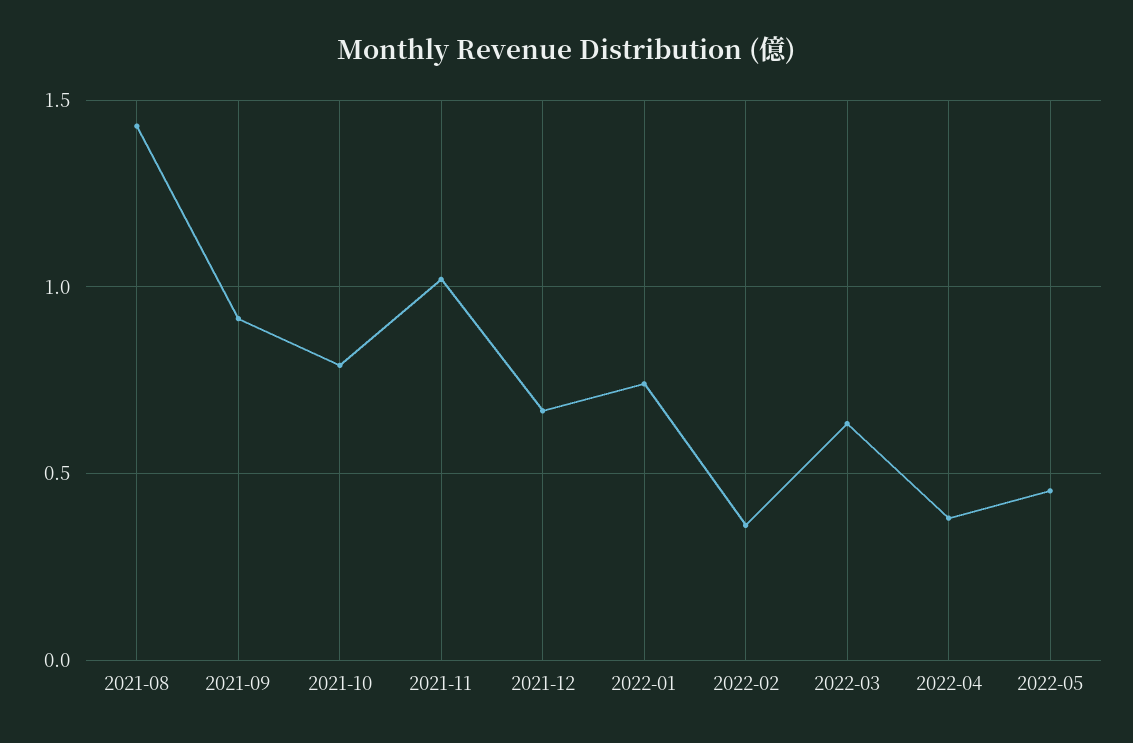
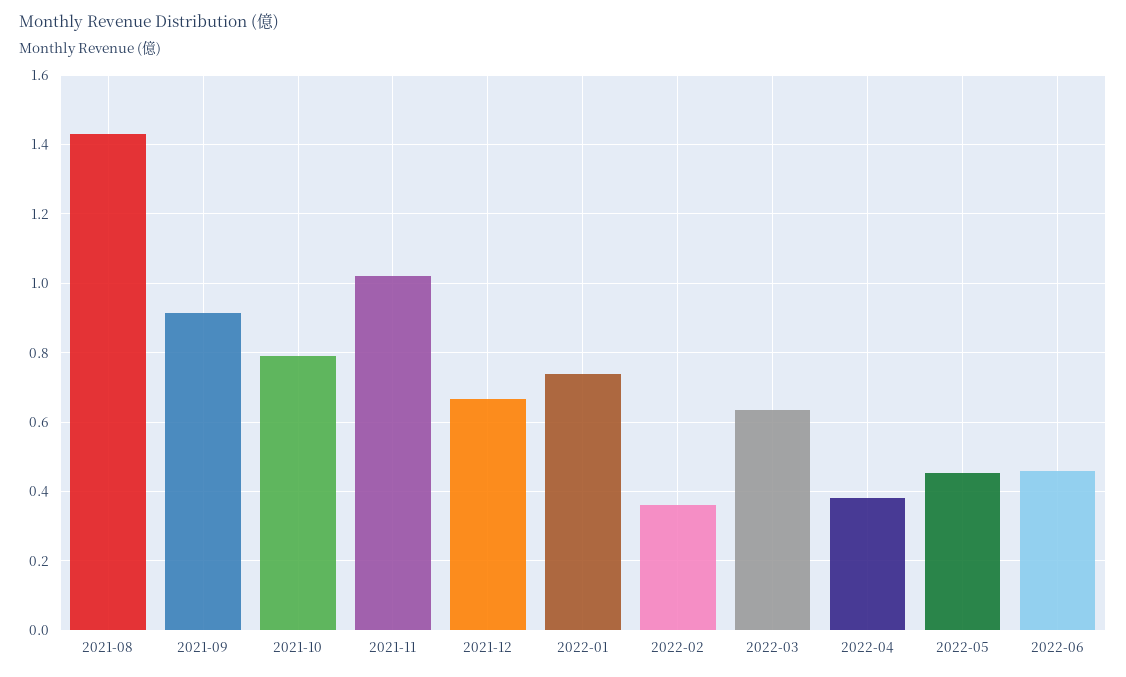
2022-06: none -> 0.46

